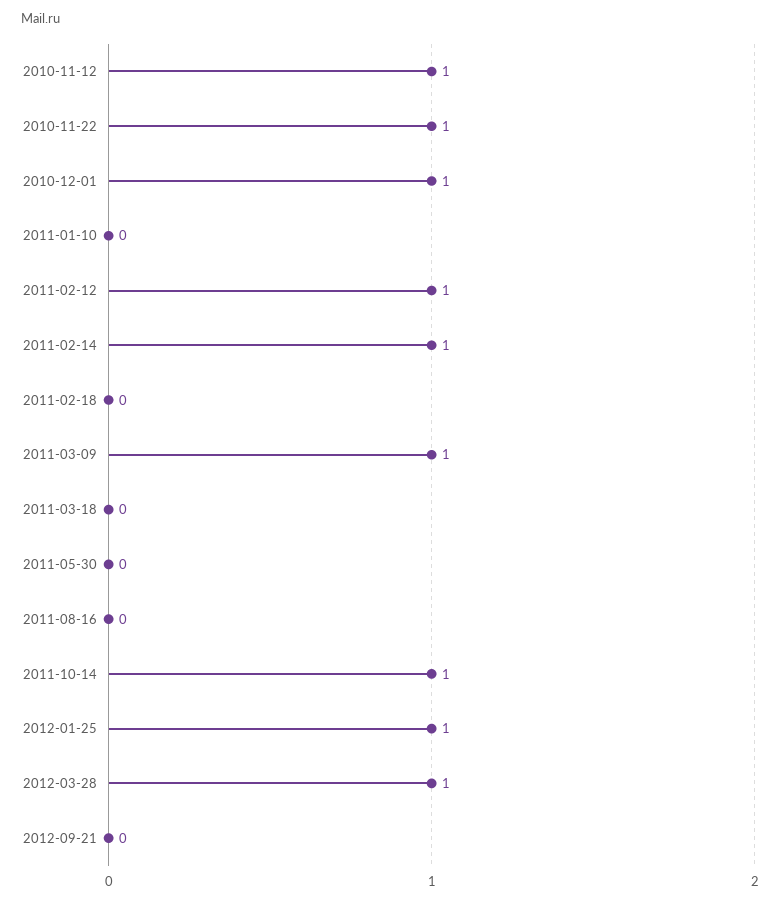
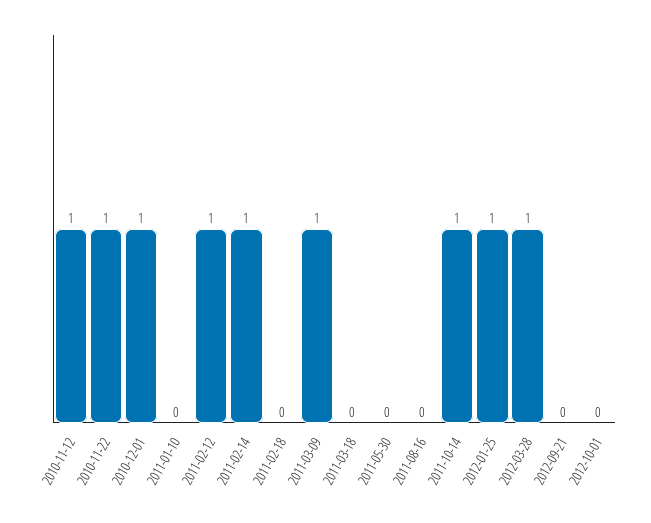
2012-10-01: none -> 0

